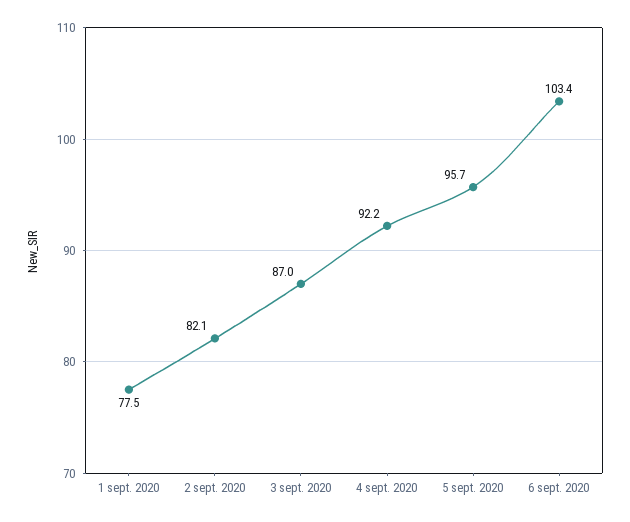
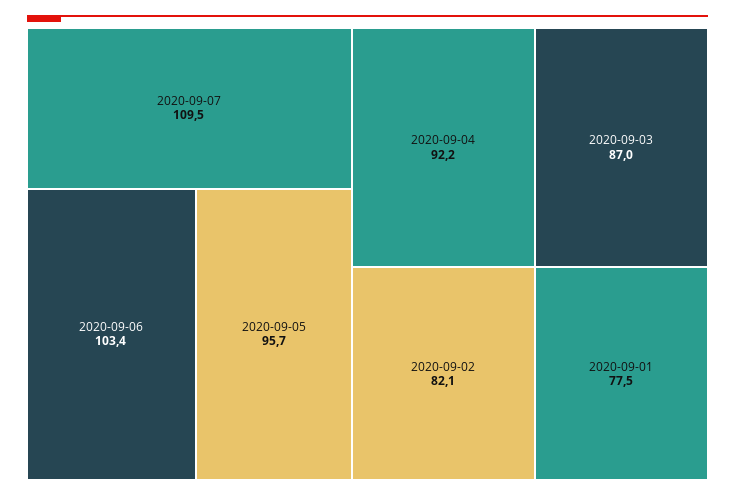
2020-09-07: none -> 109.5

